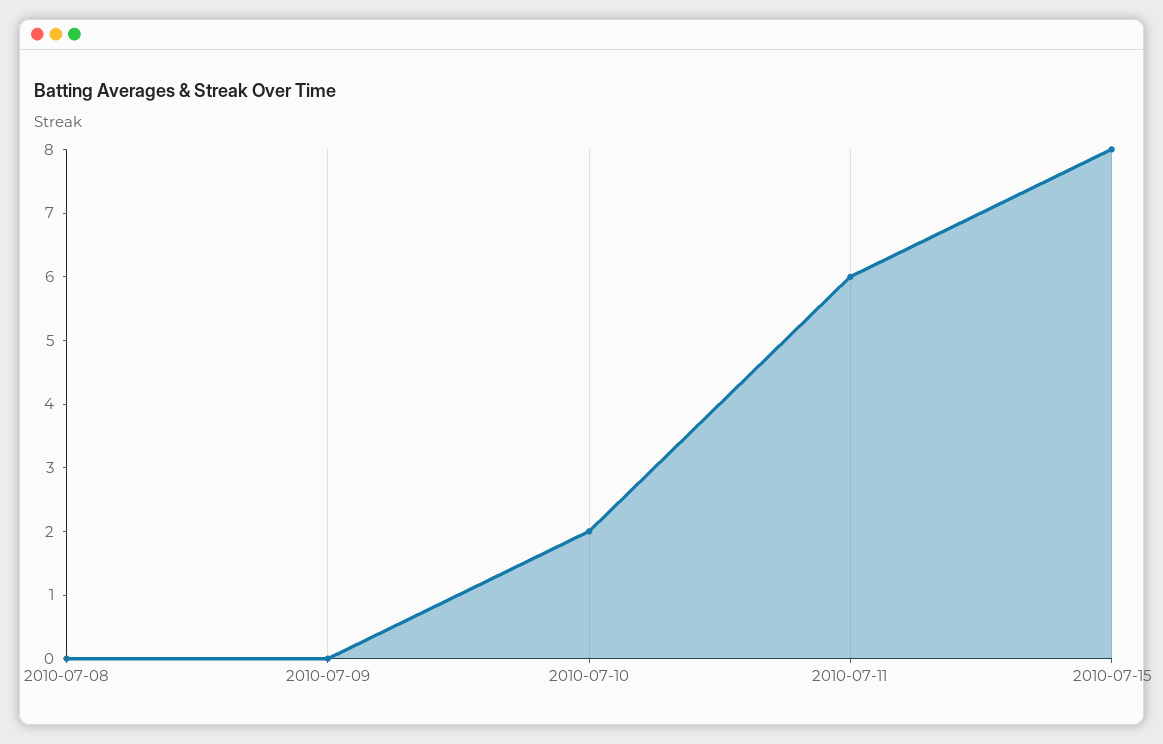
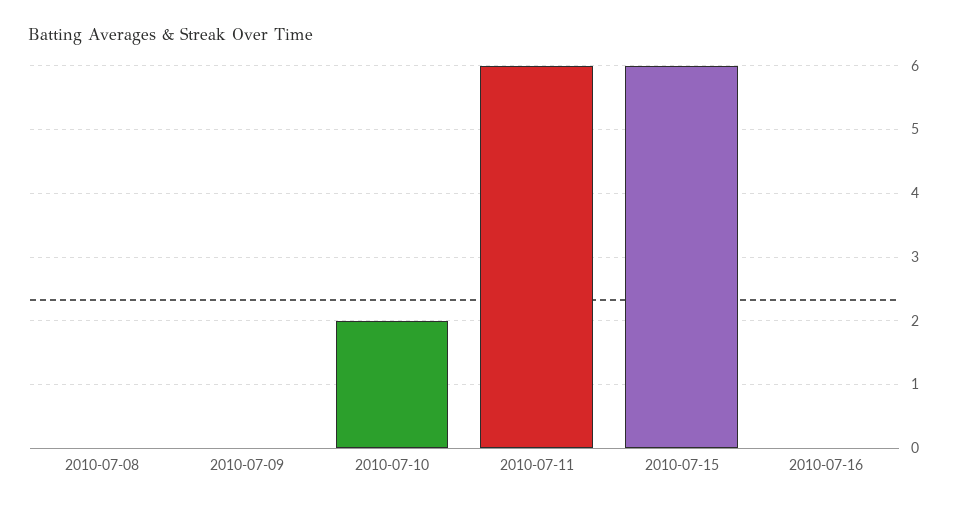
2010-07-15: 8 -> 6
2010-07-16: none -> 0

